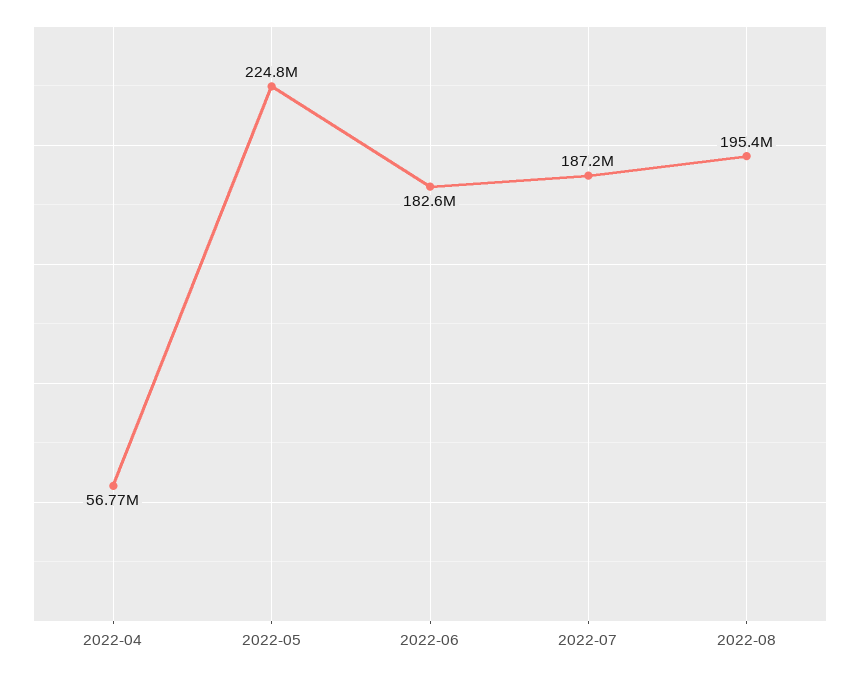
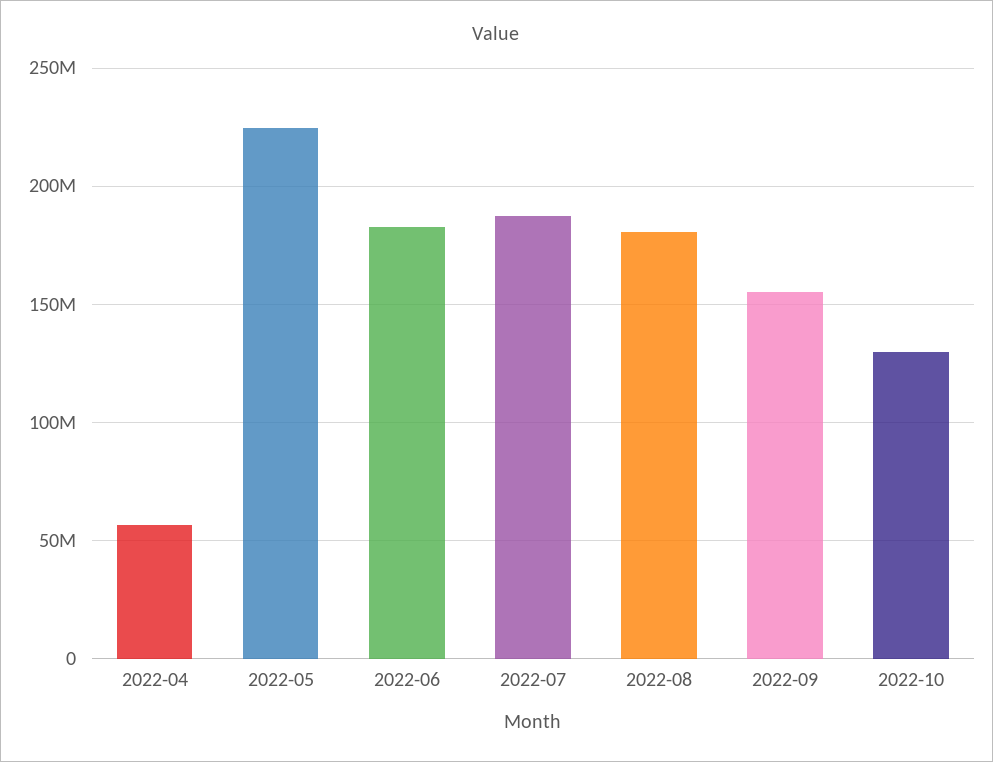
2022-08: 195400000 -> 180000000
2022-09: none -> 155000000
2022-10: none -> 130000000

